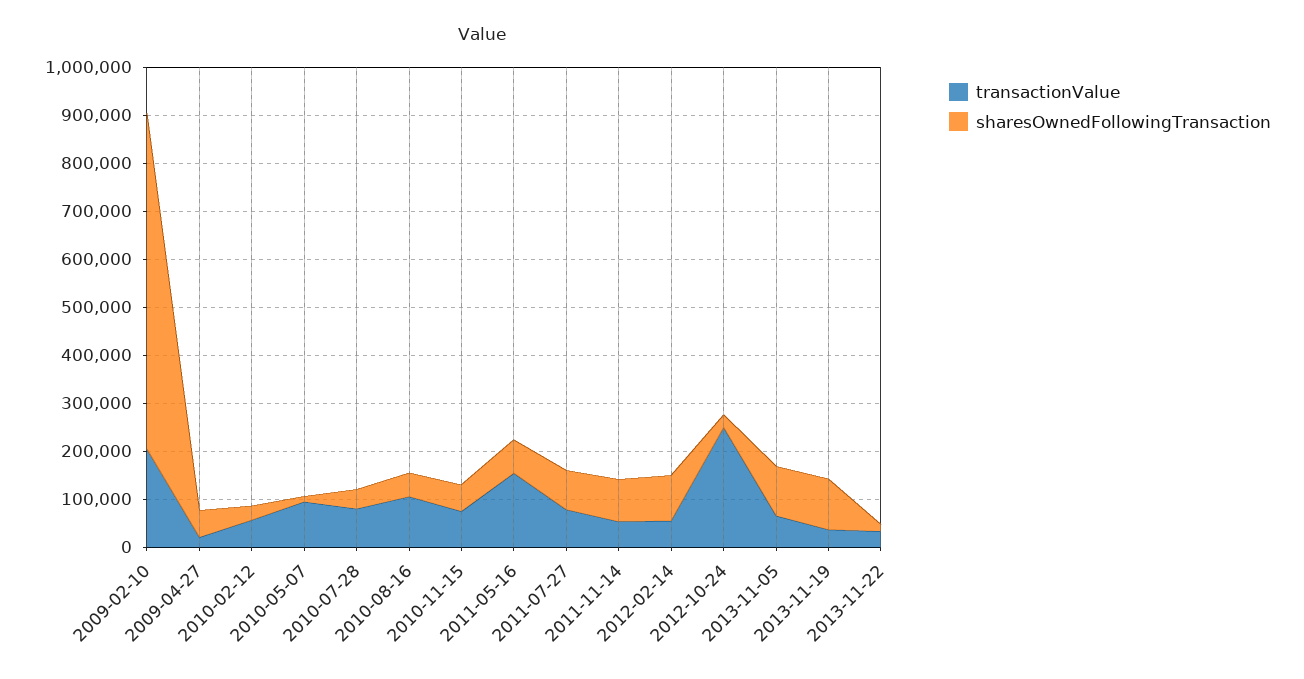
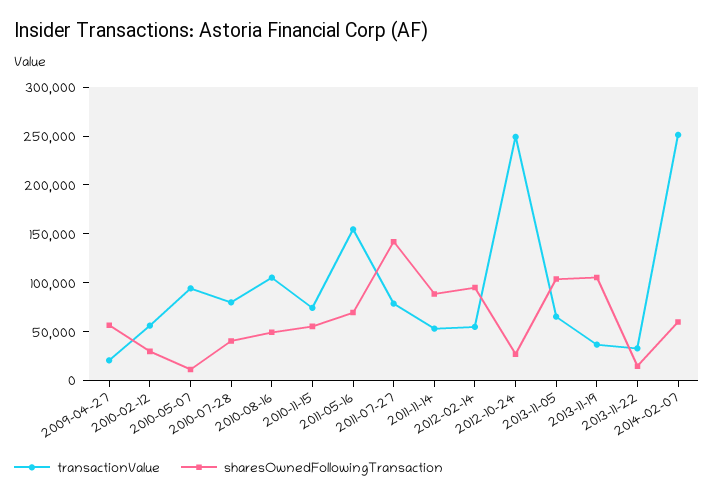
transactionValue, 2009-02-10: 200000 -> none
sharesOwnedFollowingTransaction, 2009-02-10: 700000 -> none
sharesOwnedFollowingTransaction, 2011-07-27: 80000 -> 140000
transactionValue, 2014-02-07: none -> 250000
sharesOwnedFollowingTransaction, 2014-02-07: none -> 60000

